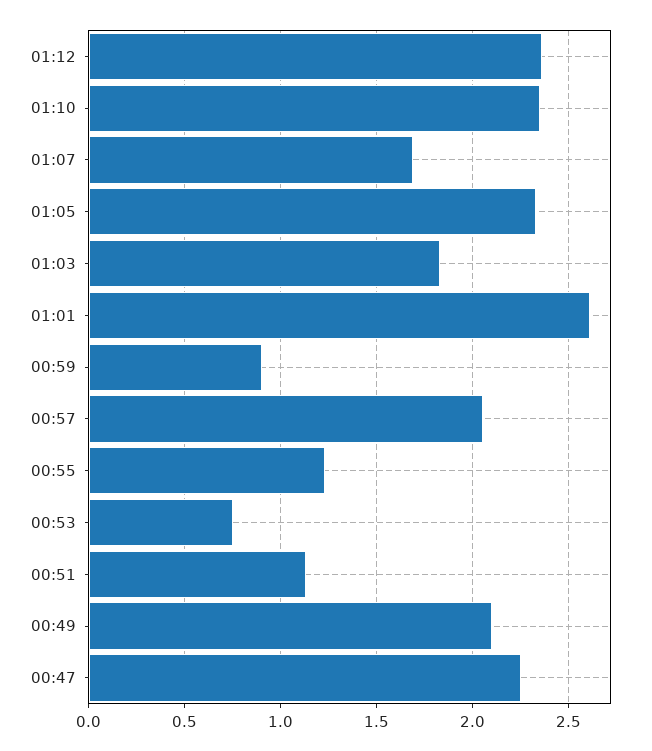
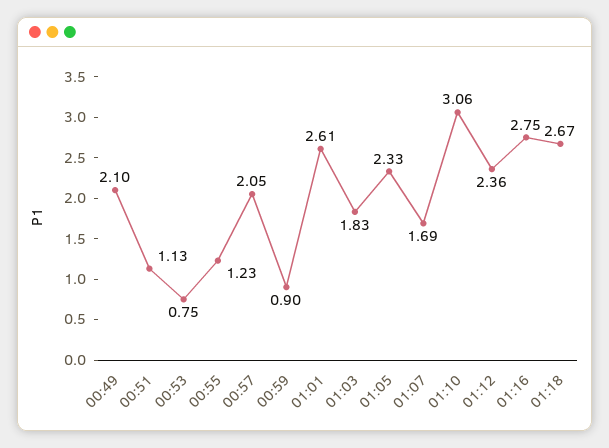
01:10: 2.35 -> 3.06
00:47: 2.25 -> none
01:16: none -> 2.75
01:18: none -> 2.67

